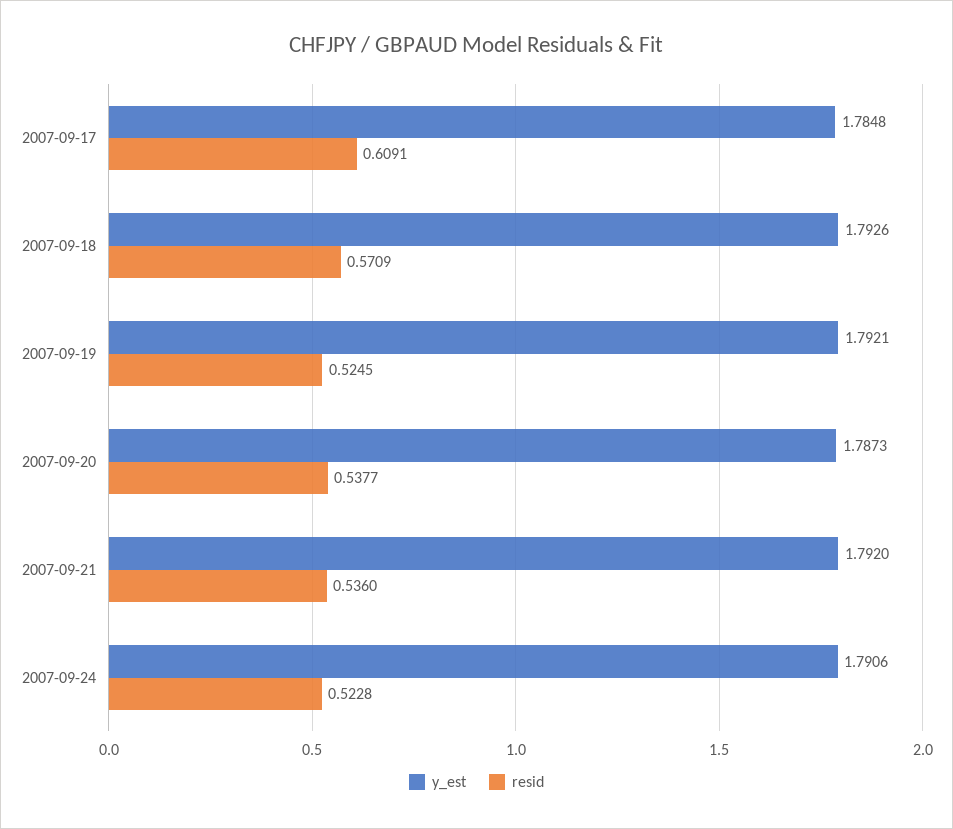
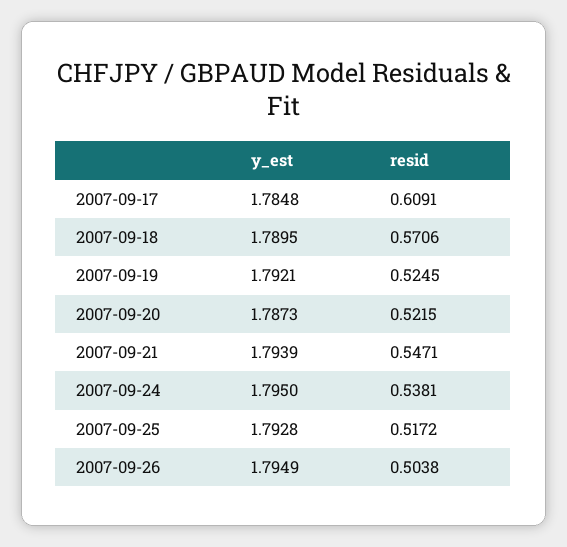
y_est, 2007-09-18: 1.7926 -> 1.7895
resid, 2007-09-18: 0.5709 -> 0.5706
resid, 2007-09-20: 0.5377 -> 0.5215
y_est, 2007-09-21: 1.792 -> 1.7939
resid, 2007-09-21: 0.536 -> 0.5471
y_est, 2007-09-24: 1.7906 -> 1.795
resid, 2007-09-24: 0.5228 -> 0.5381
y_est, 2007-09-25: none -> 1.7928
resid, 2007-09-25: none -> 0.5172
y_est, 2007-09-26: none -> 1.7949
resid, 2007-09-26: none -> 0.5038

